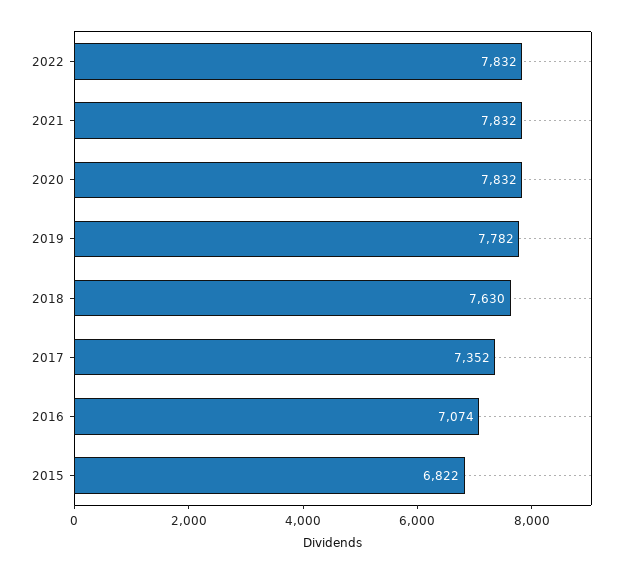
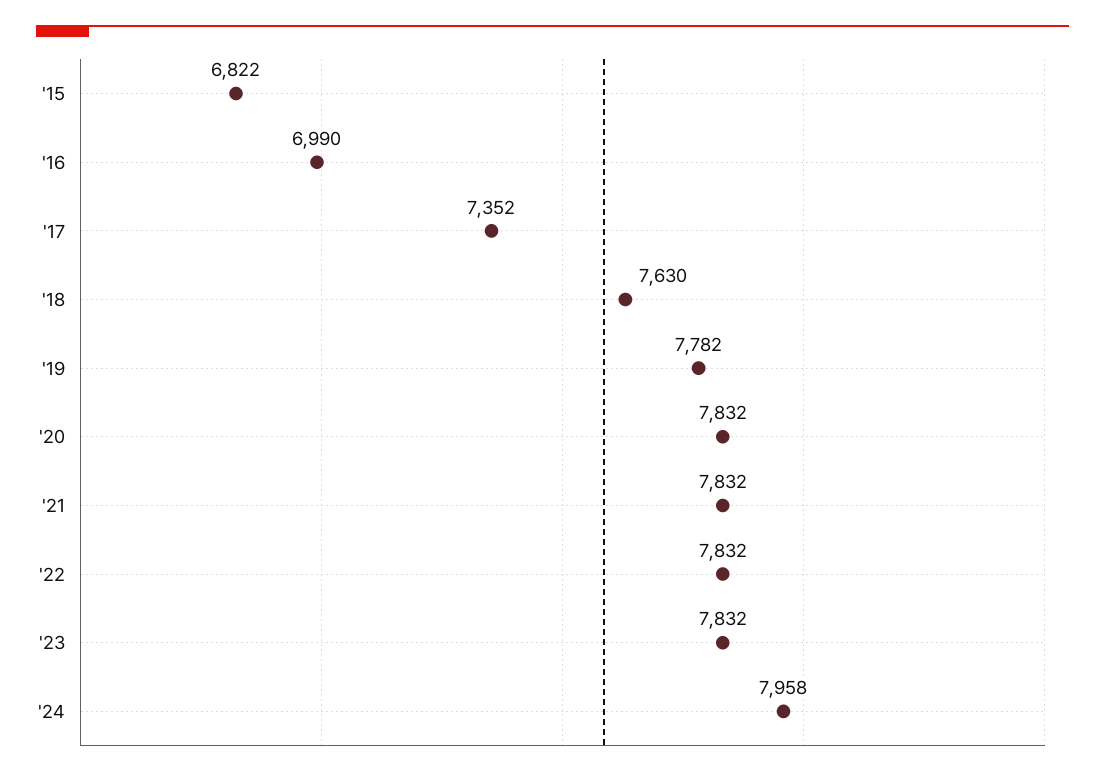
2016: 7074 -> 6990
'23: none -> 7832
'24: none -> 7958

